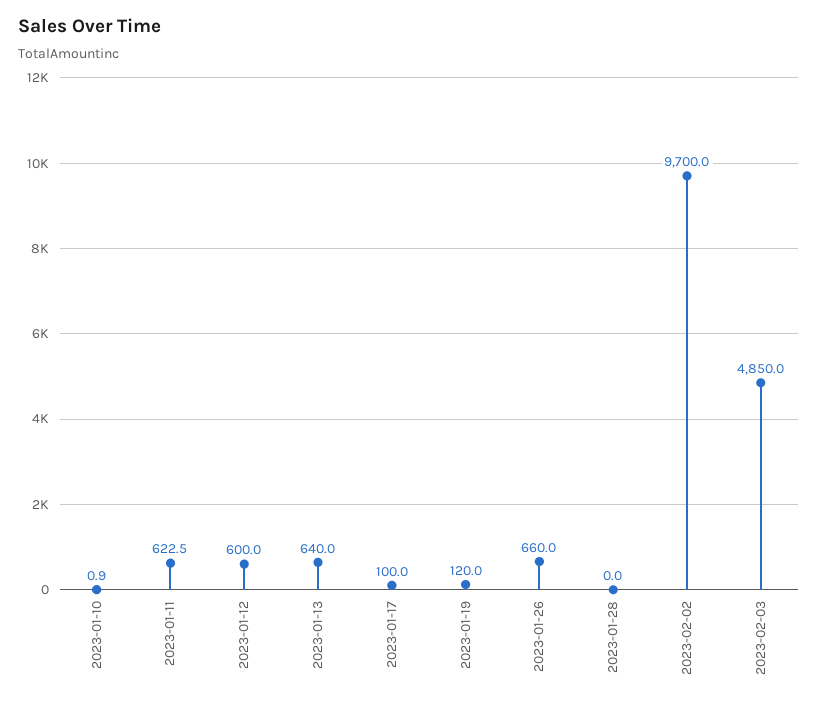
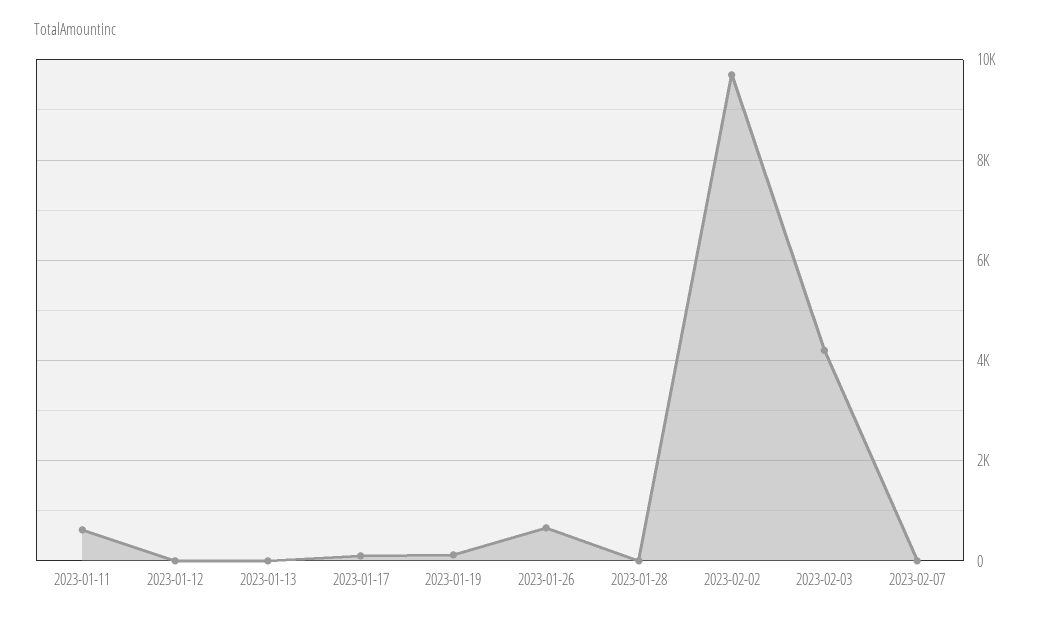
2023-01-10: 0.9 -> none
2023-01-12: 600 -> 0
2023-01-13: 640 -> 0
2023-02-03: 4850 -> 4200
2023-02-07: none -> 0

